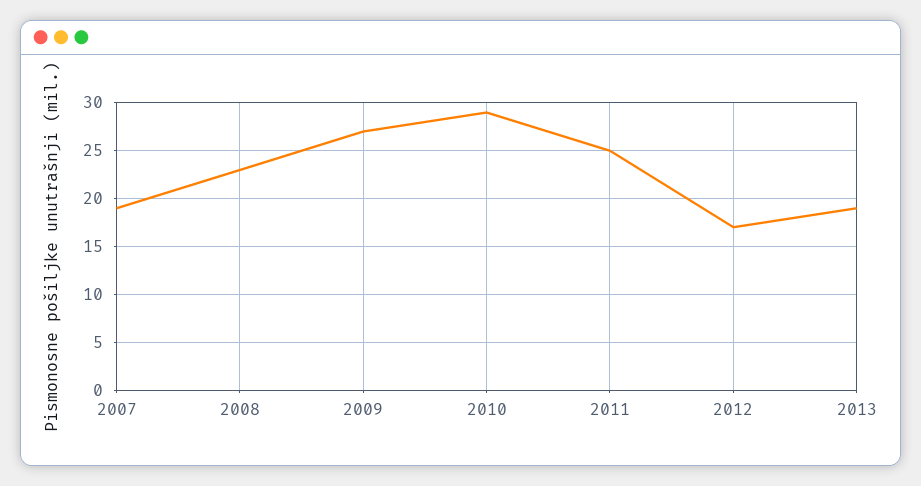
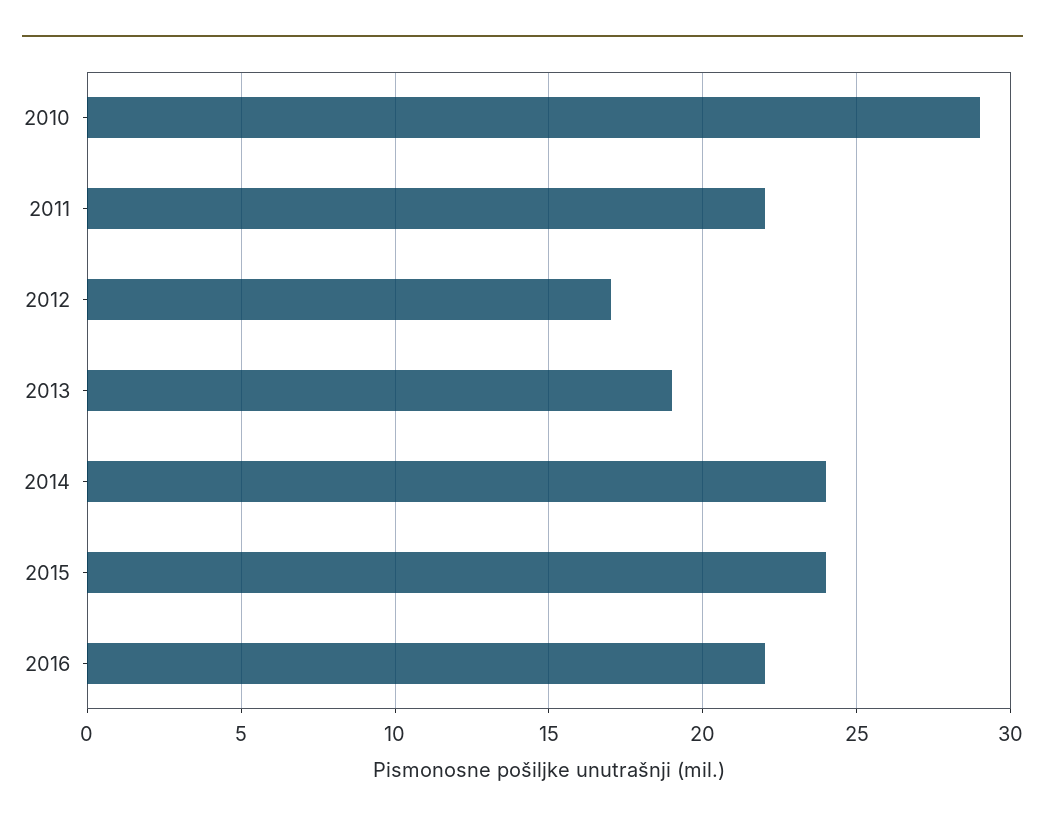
2007: 19 -> none
2008: 23 -> none
2009: 27 -> none
2011: 25 -> 22
2014: none -> 24
2015: none -> 24
2016: none -> 22

